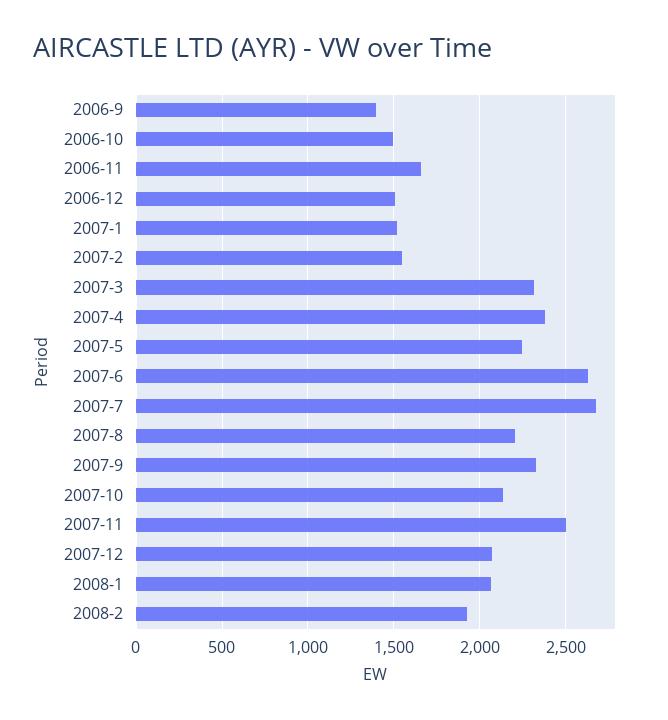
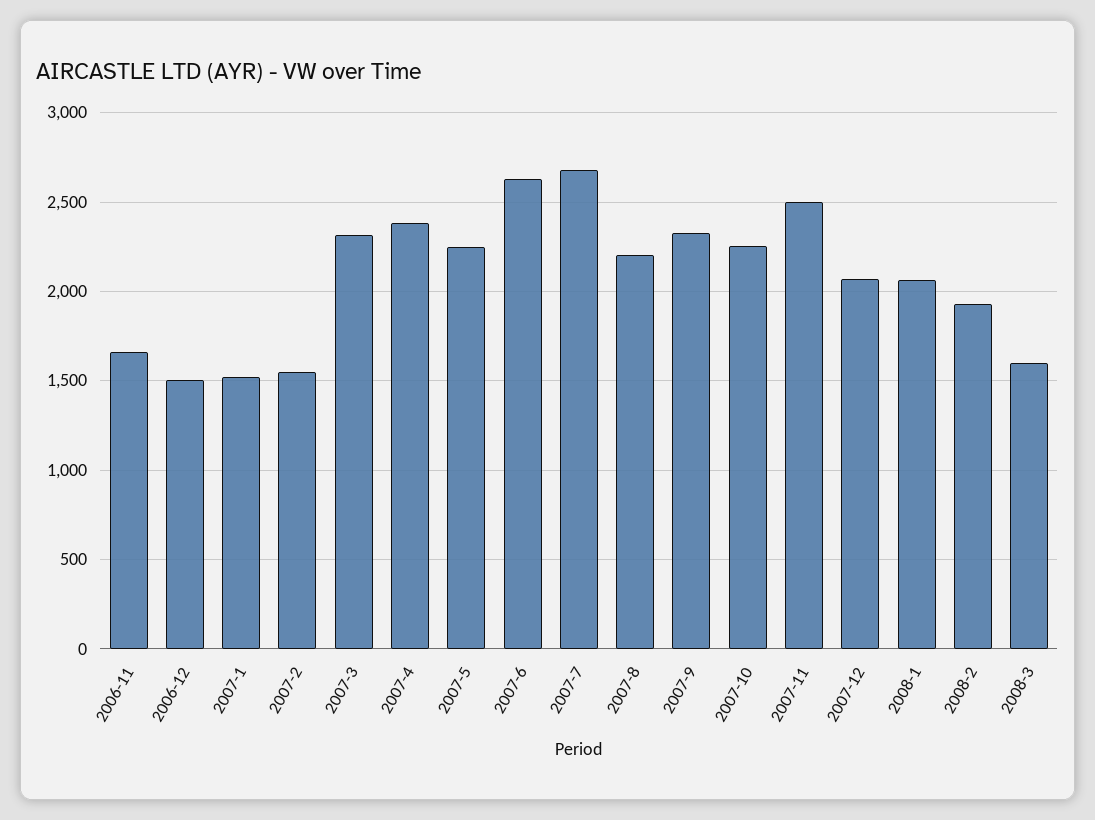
2006-9: 1400 -> none
2006-10: 1500 -> none
2007-10: 2150 -> 2250
2008-3: none -> 1600

